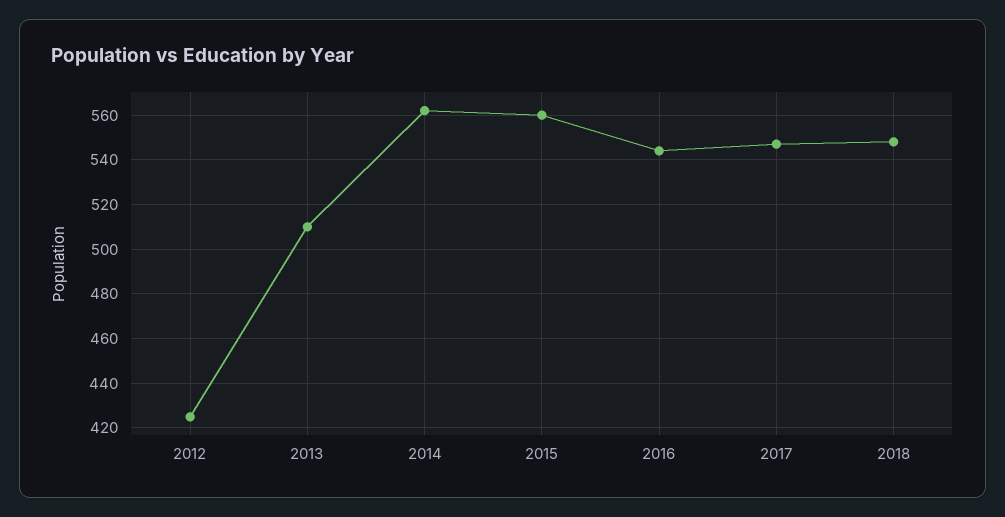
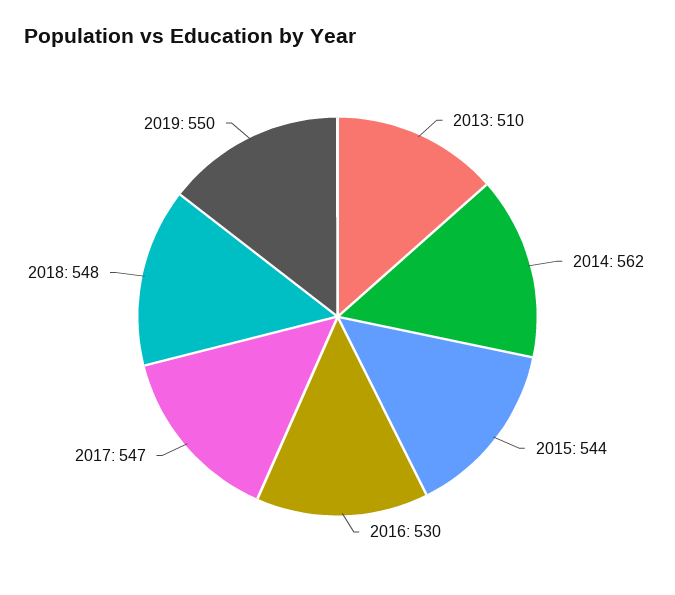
2012: 425 -> none
2015: 560 -> 544
2016: 545 -> 530
2019: none -> 550

